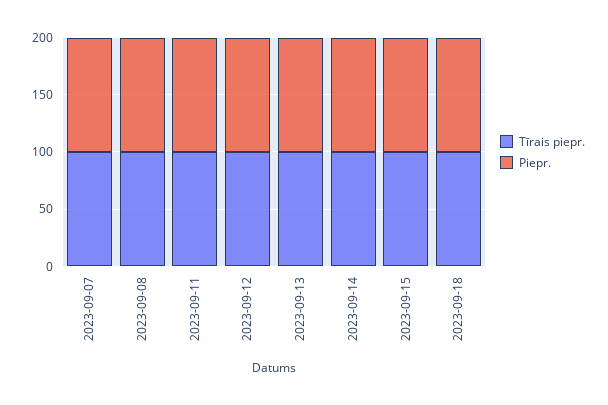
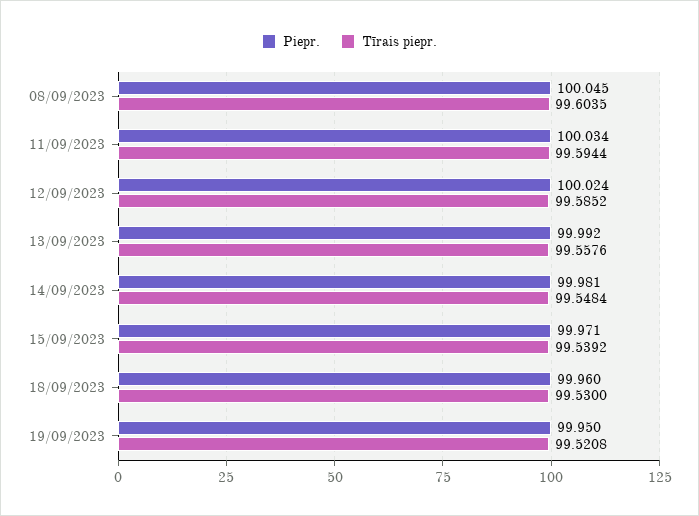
Tīrais piepr., 2023-09-07: 100 -> none
Piepr., 2023-09-07: 100 -> none
Piepr., 19/09/2023: none -> 99.95
Tīrais piepr., 19/09/2023: none -> 99.5208

